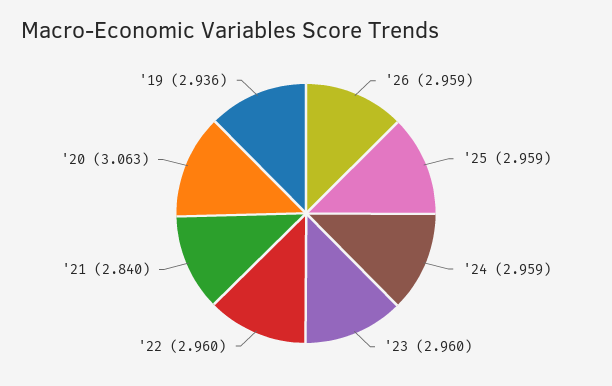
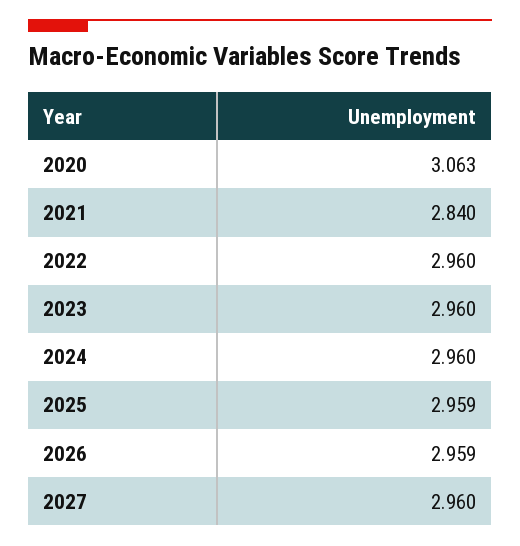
'24: 2.959 -> 2.96
'19: 2.936 -> none
2027: none -> 2.96

